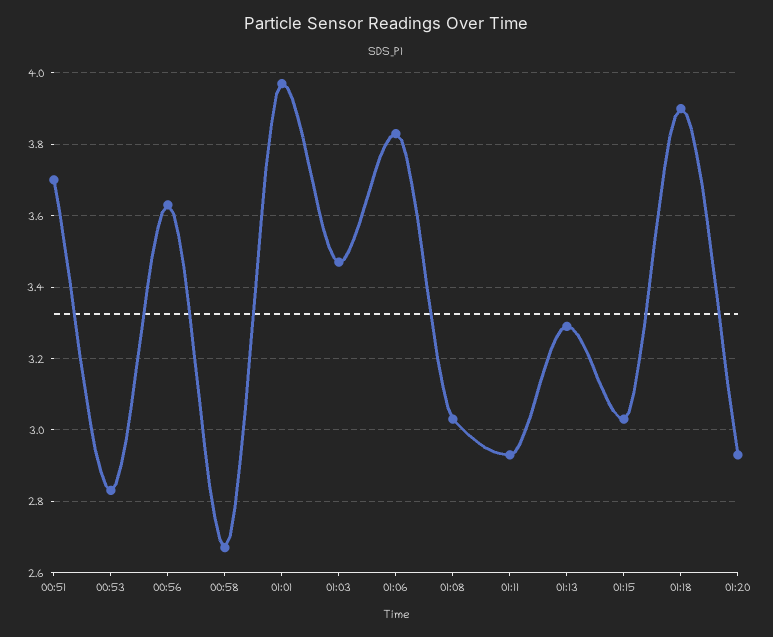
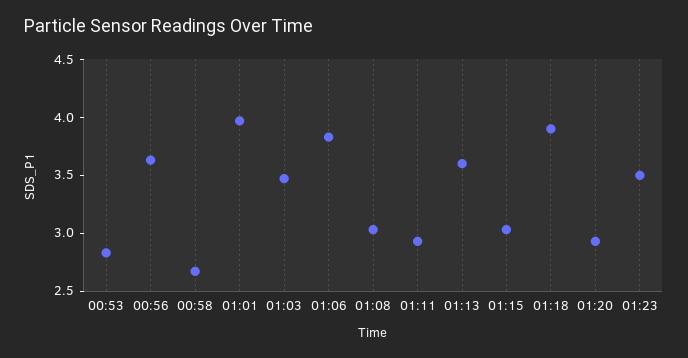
00:51: 3.7 -> none
01:13: 3.3 -> 3.6
01:23: none -> 3.5

